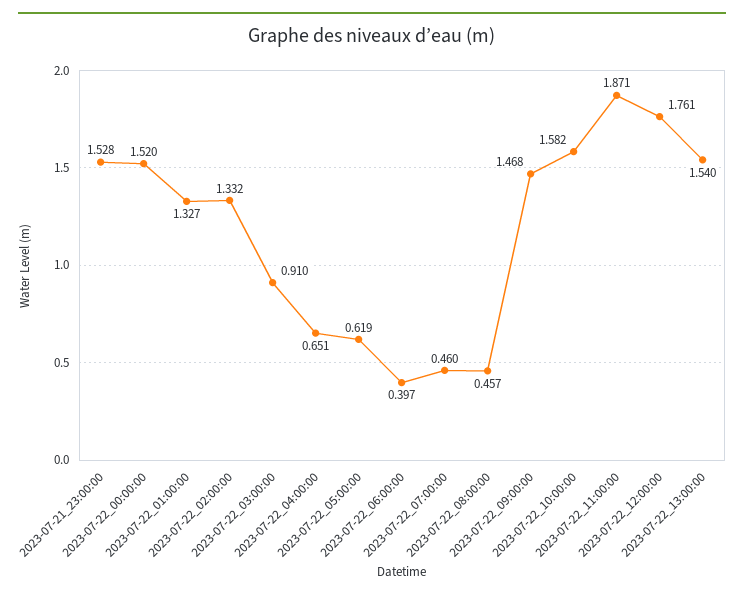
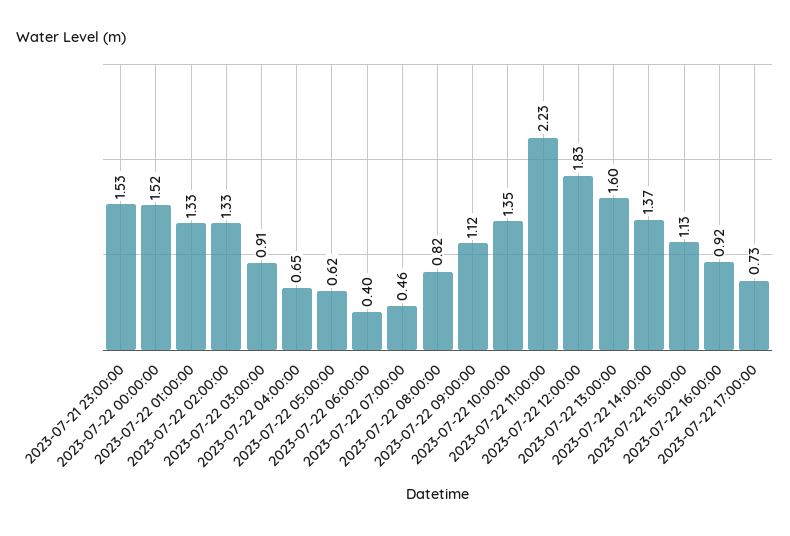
2023-07-22_08:00:00: 0.457 -> 0.82
2023-07-22_09:00:00: 1.468 -> 1.12
2023-07-22_10:00:00: 1.582 -> 1.35
2023-07-22_11:00:00: 1.871 -> 2.23
2023-07-22_12:00:00: 1.761 -> 1.83
2023-07-22_13:00:00: 1.54 -> 1.6
2023-07-22 14:00:00: none -> 1.37
2023-07-22 15:00:00: none -> 1.13
2023-07-22 16:00:00: none -> 0.92
2023-07-22 17:00:00: none -> 0.73

